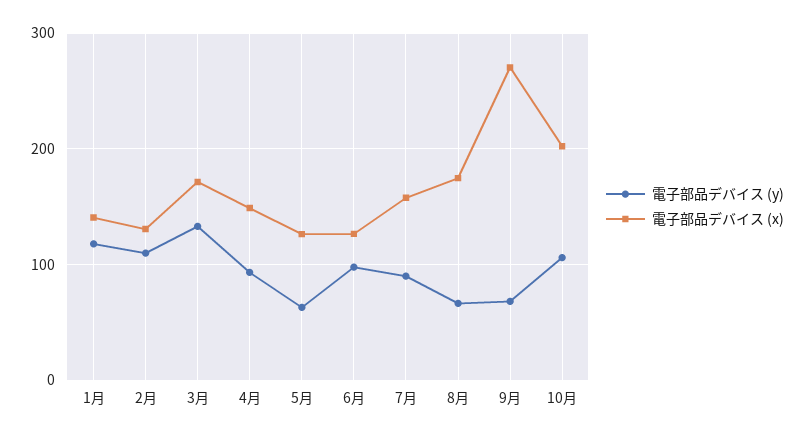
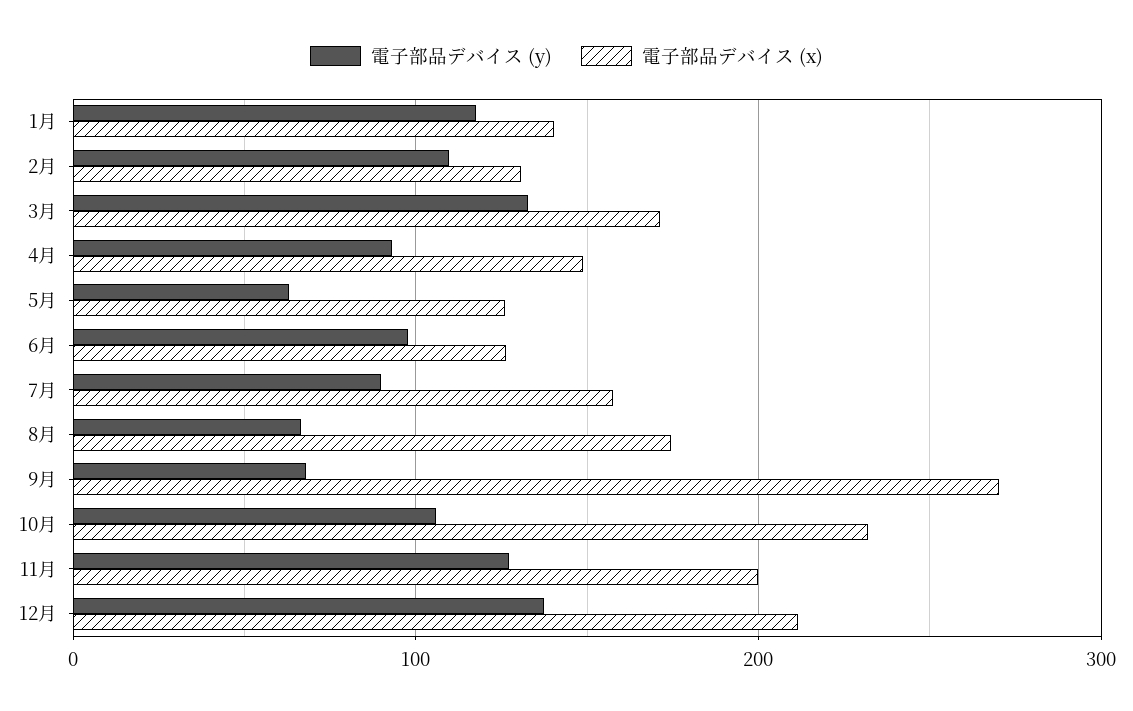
電子部品デバイス (x), 10月: 200 -> 230
電子部品デバイス (y), 11月: none -> 130
電子部品デバイス (x), 11月: none -> 200
電子部品デバイス (y), 12月: none -> 140
電子部品デバイス (x), 12月: none -> 210

